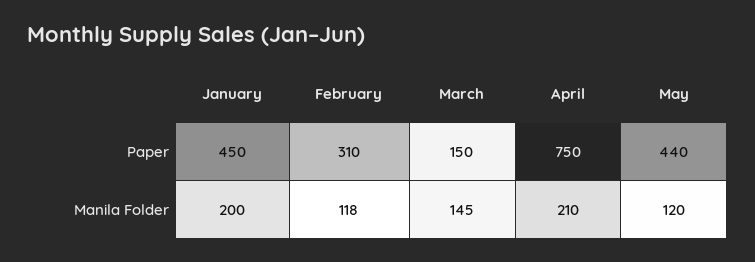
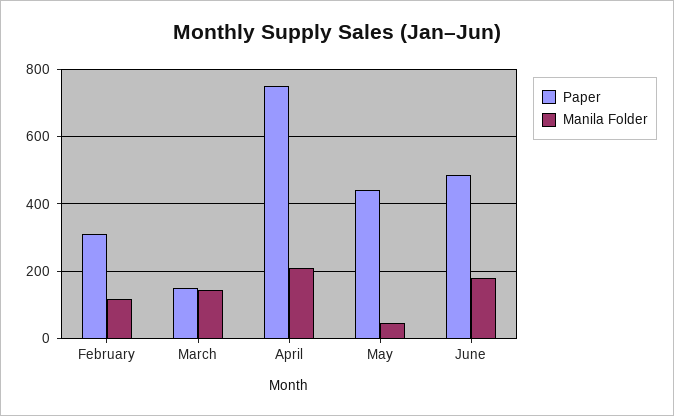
Paper, January: 450 -> none
Manila Folder, January: 200 -> none
Manila Folder, May: 120 -> 40
Paper, June: none -> 480
Manila Folder, June: none -> 180

